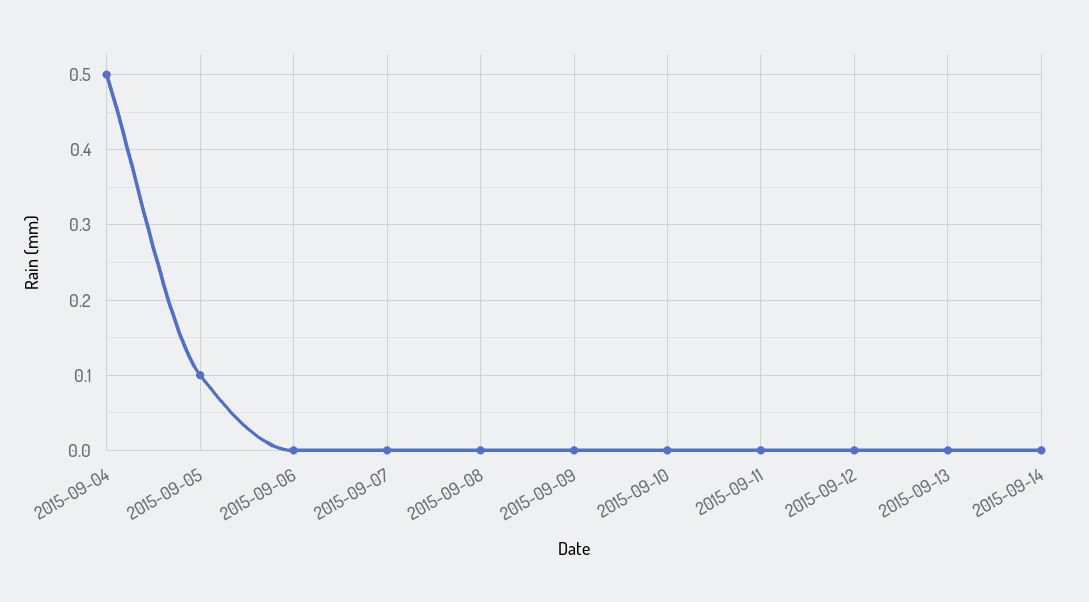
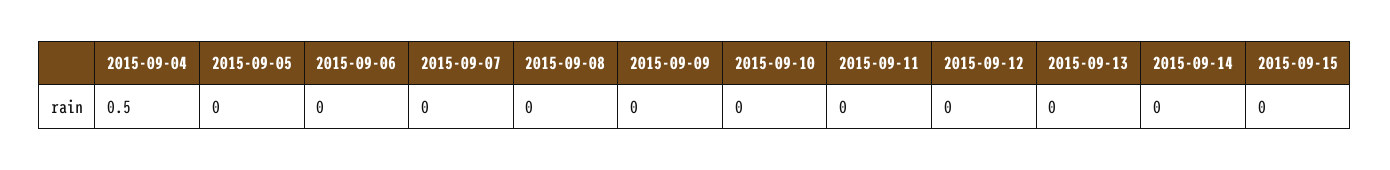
2015-09-05: 0.1 -> 0
2015-09-15: none -> 0

